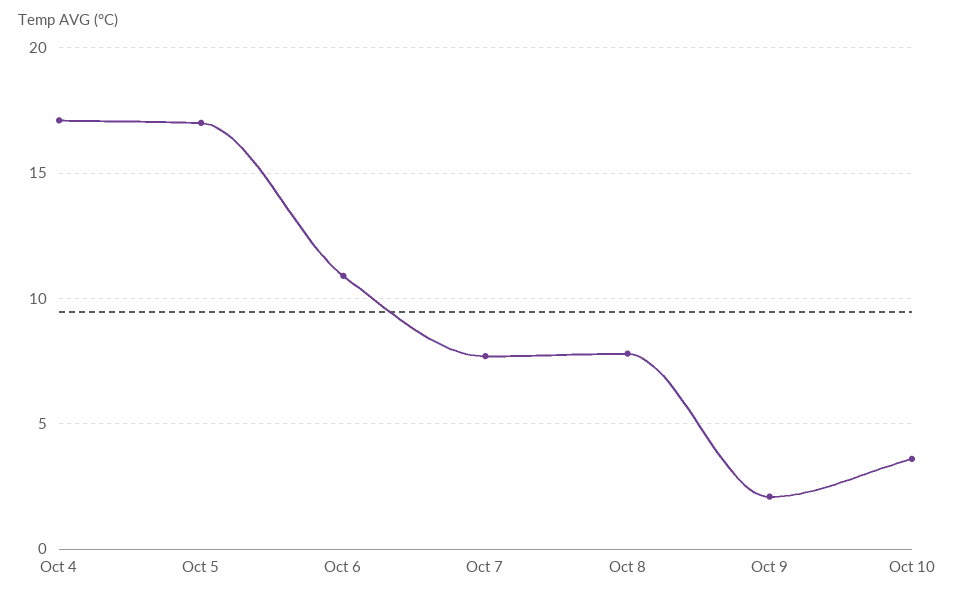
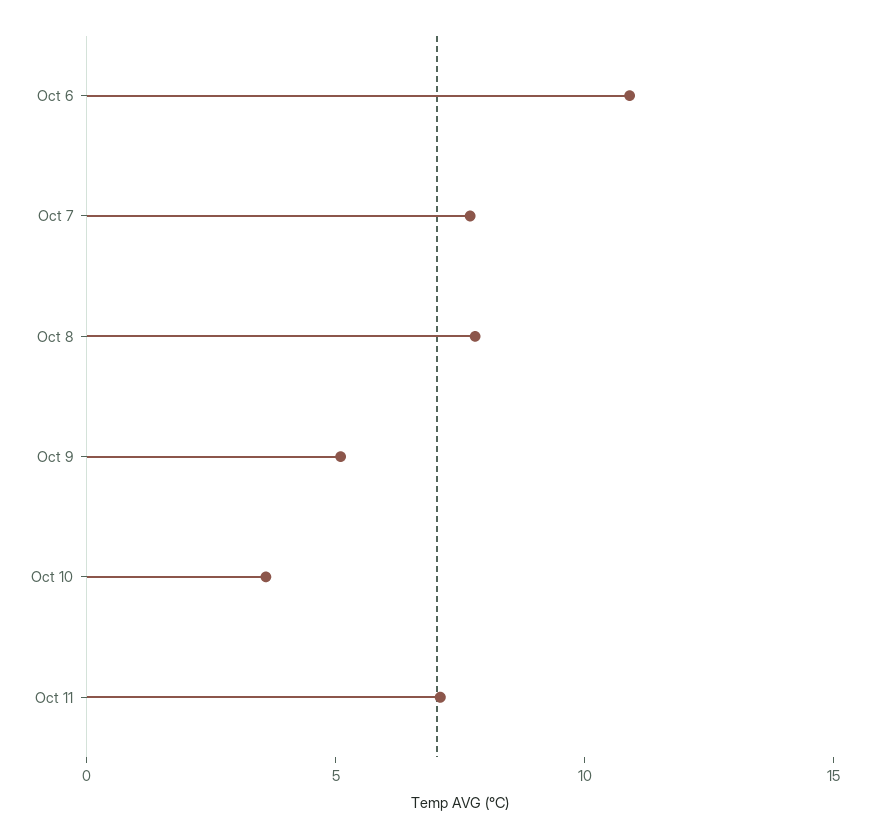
Oct 4: 17 -> none
Oct 5: 17 -> none
Oct 9: 2 -> 5
Oct 11: none -> 7

